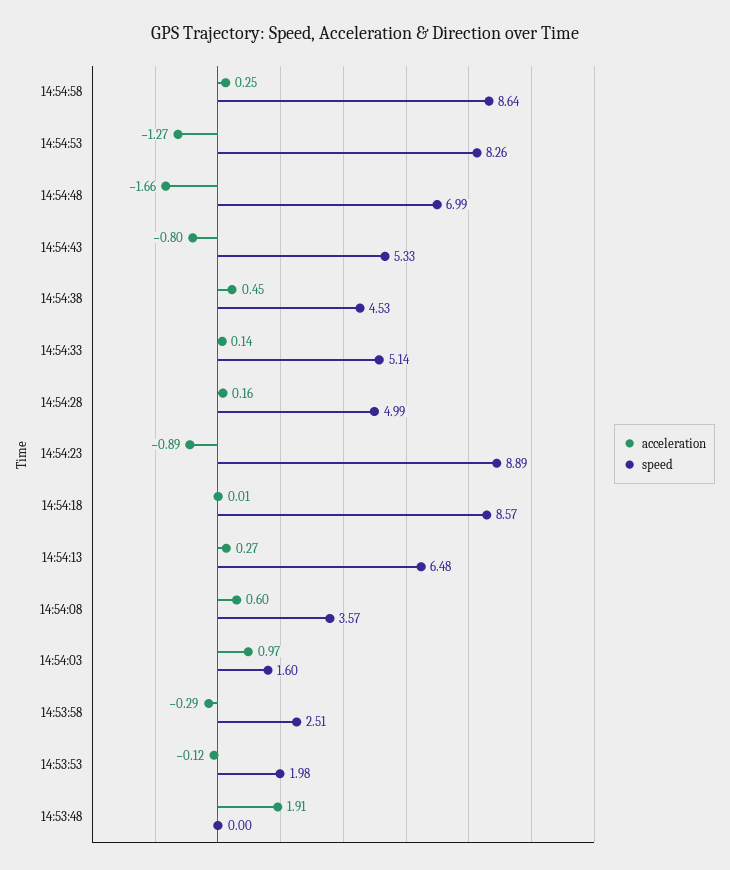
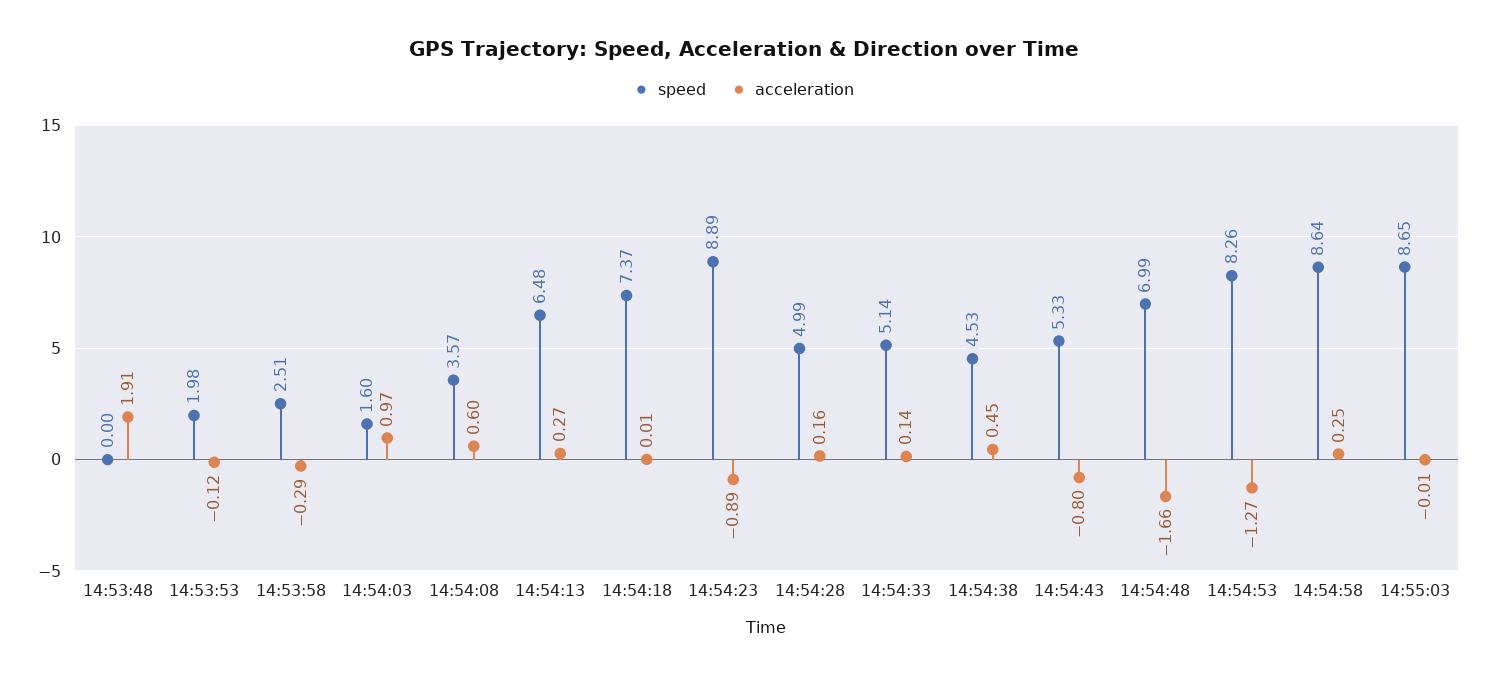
speed, 14:54:18: 8.57 -> 7.37
speed, 14:55:03: none -> 8.65
acceleration, 14:55:03: none -> -0.01

